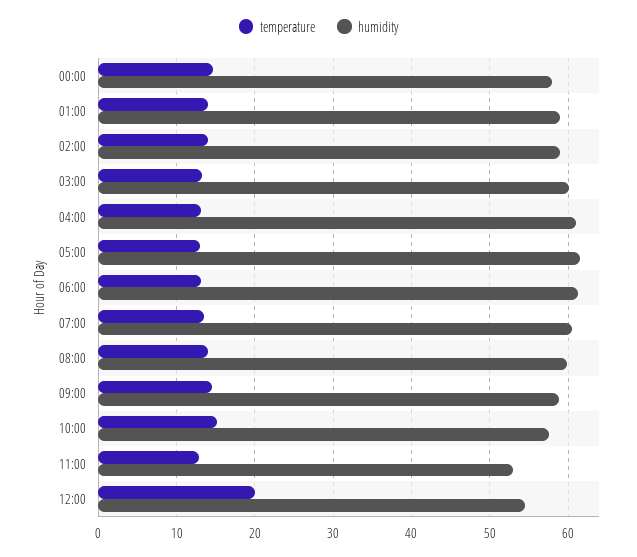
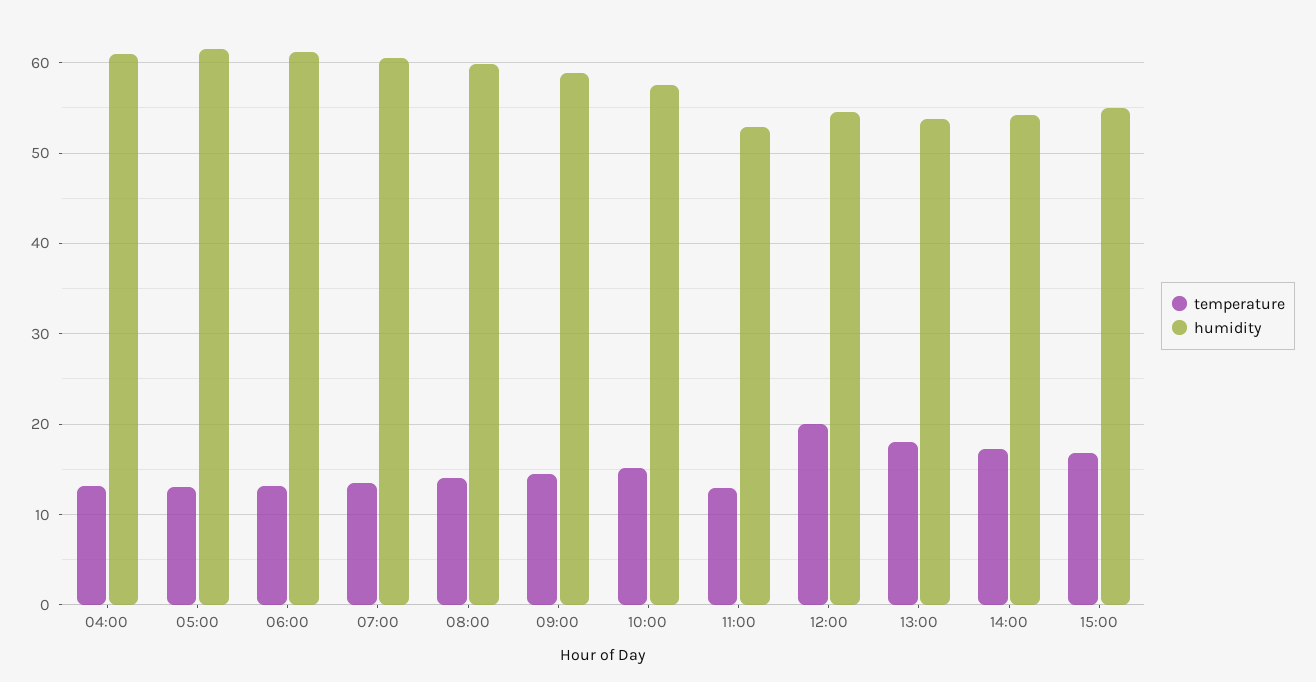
temperature, 00:00: 15 -> none
humidity, 00:00: 58 -> none
temperature, 01:00: 14 -> none
humidity, 01:00: 59 -> none
temperature, 02:00: 14 -> none
humidity, 02:00: 59 -> none
temperature, 03:00: 13 -> none
humidity, 03:00: 60 -> none
temperature, 13:00: none -> 18
humidity, 13:00: none -> 54
temperature, 14:00: none -> 17
humidity, 14:00: none -> 54
temperature, 15:00: none -> 17
humidity, 15:00: none -> 55

